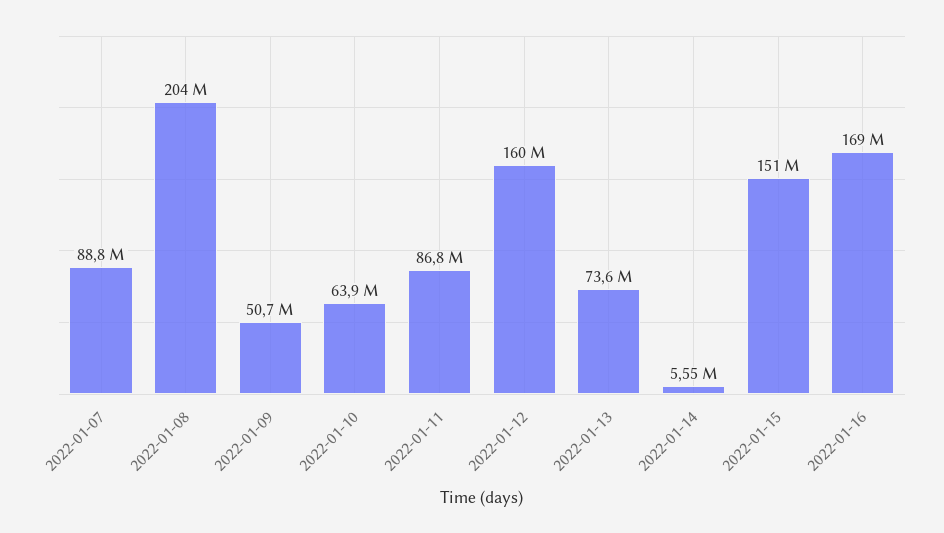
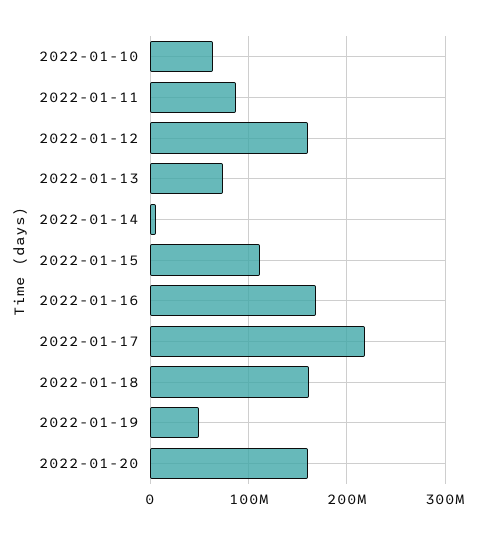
2022-01-07: 88800000 -> none
2022-01-08: 204000000 -> none
2022-01-09: 50700000 -> none
2022-01-15: 151000000 -> 110000000
2022-01-17: none -> 220000000
2022-01-18: none -> 160000000
2022-01-19: none -> 50000000
2022-01-20: none -> 160000000

